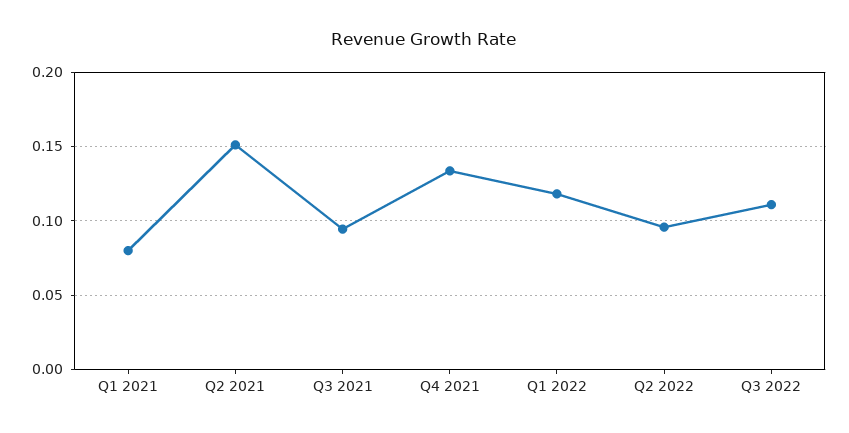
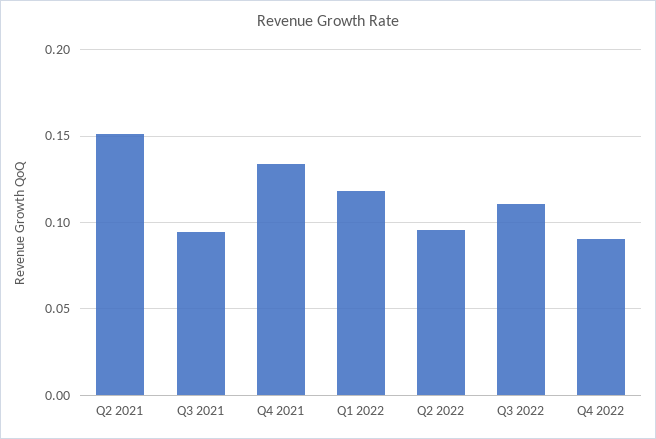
Q1 2021: 0.08 -> none
Q4 2022: none -> 0.09

